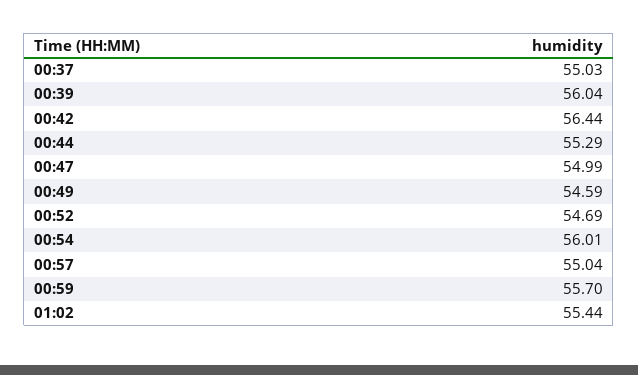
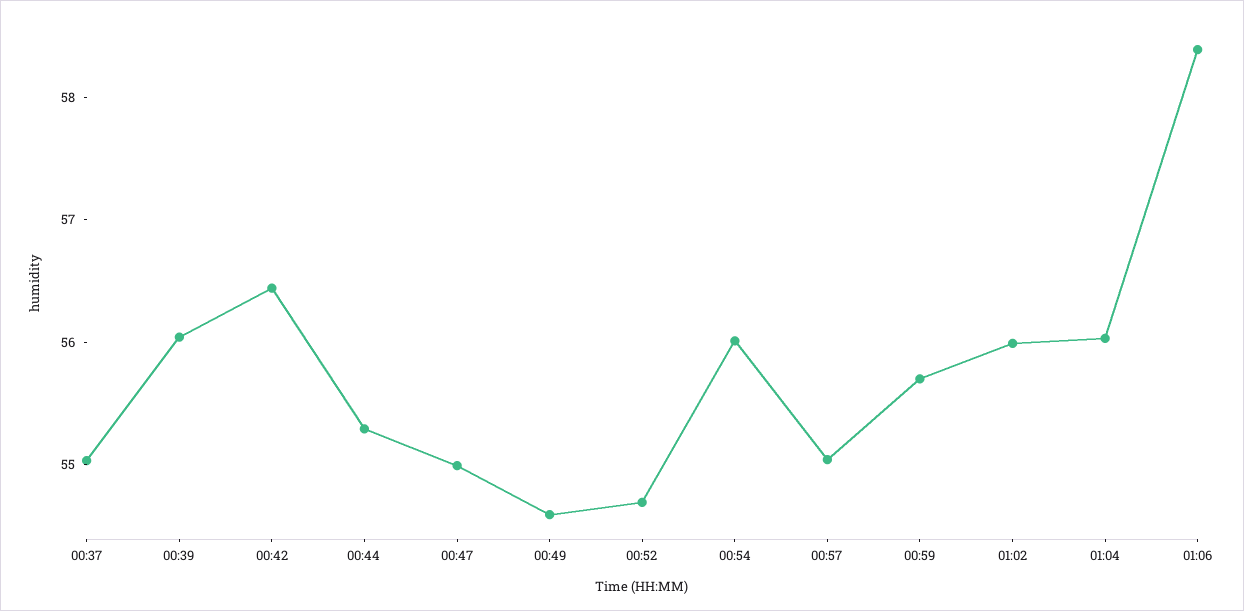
01:02: 55.44 -> 56
01:04: none -> 56
01:06: none -> 58.4

